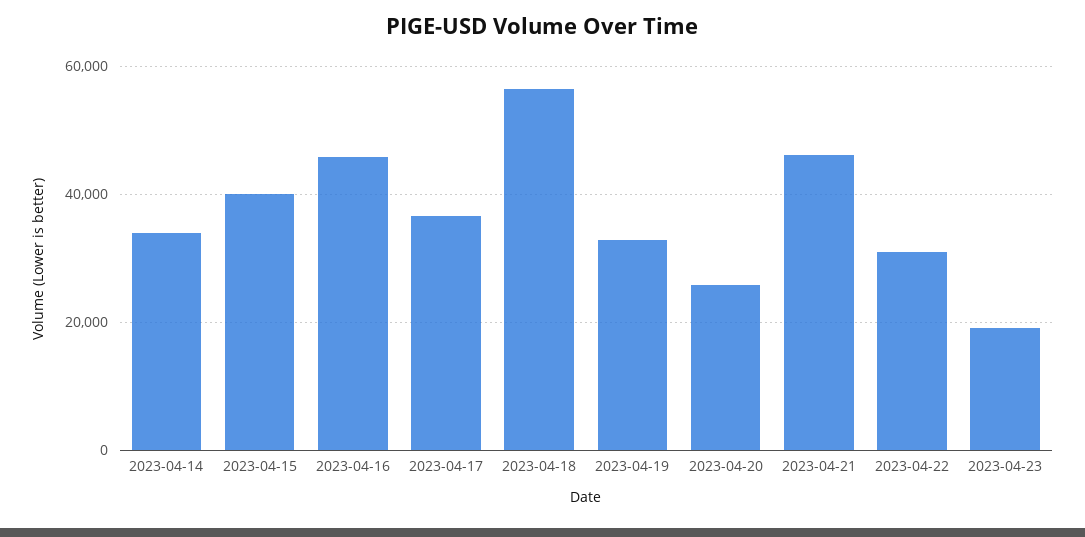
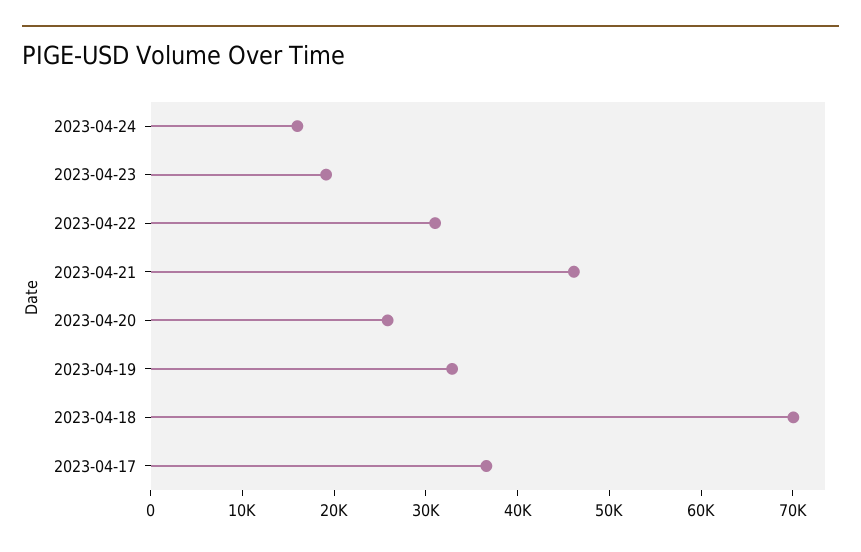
2023-04-14: 34000 -> none
2023-04-15: 40000 -> none
2023-04-16: 46000 -> none
2023-04-18: 56000 -> 70000
2023-04-24: none -> 16000

